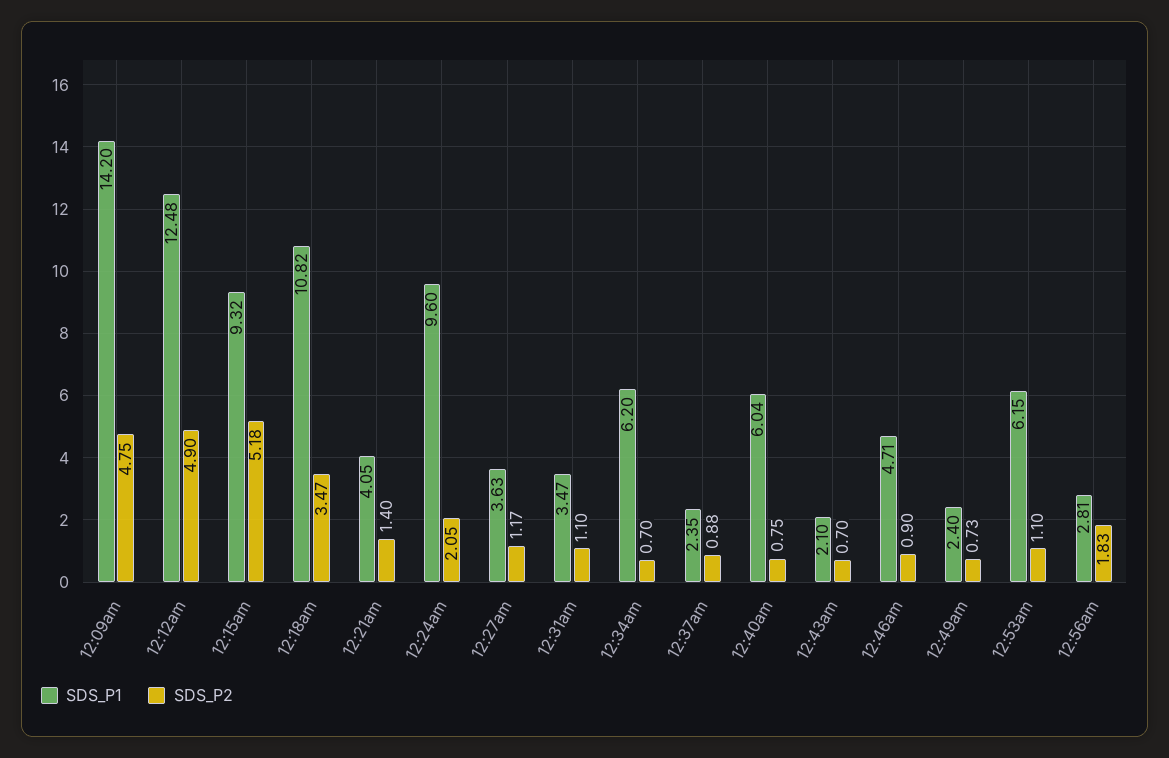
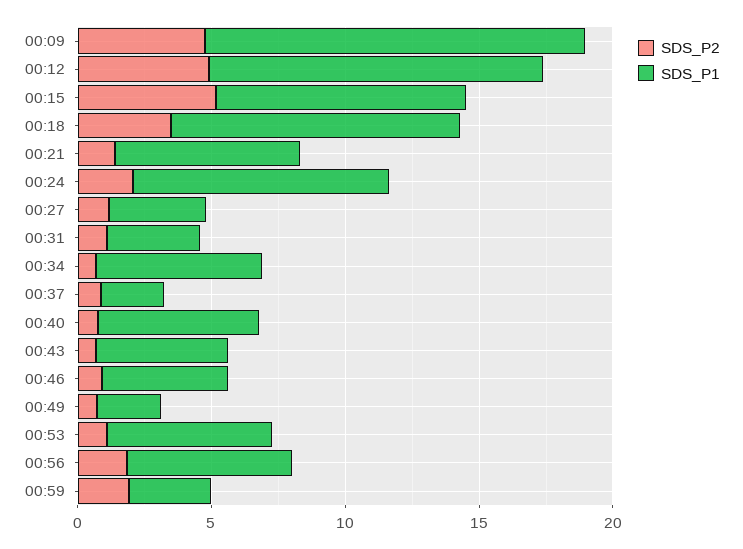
SDS_P1, 12:21am: 4.05 -> 7
SDS_P1, 12:43am: 2.1 -> 5
SDS_P1, 12:56am: 2.81 -> 6
SDS_P2, 00:59: none -> 2
SDS_P1, 00:59: none -> 3

